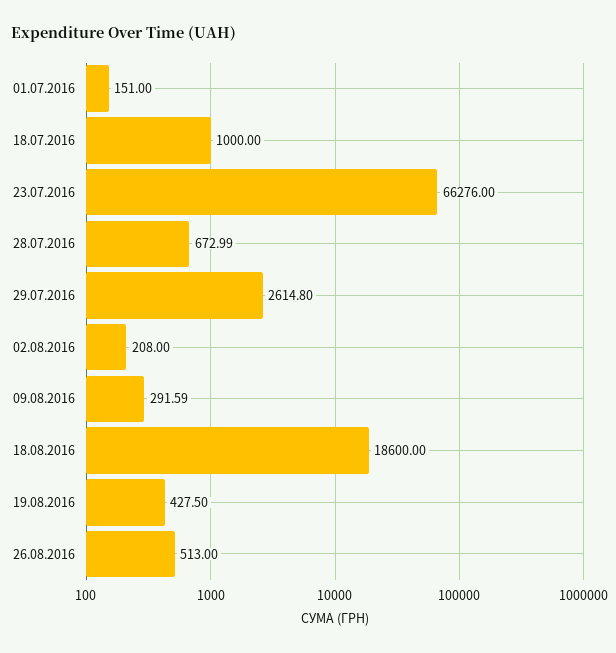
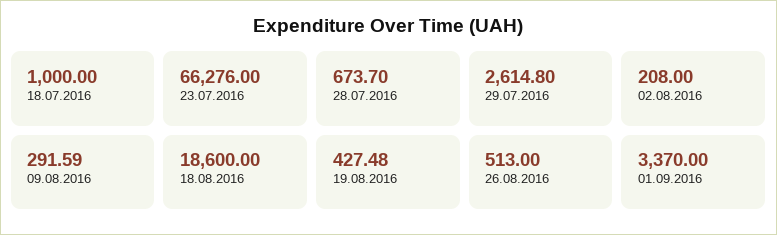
01.07.2016: 151 -> none
28.07.2016: 672.99 -> 673.7
19.08.2016: 427.5 -> 427.48
01.09.2016: none -> 3370

